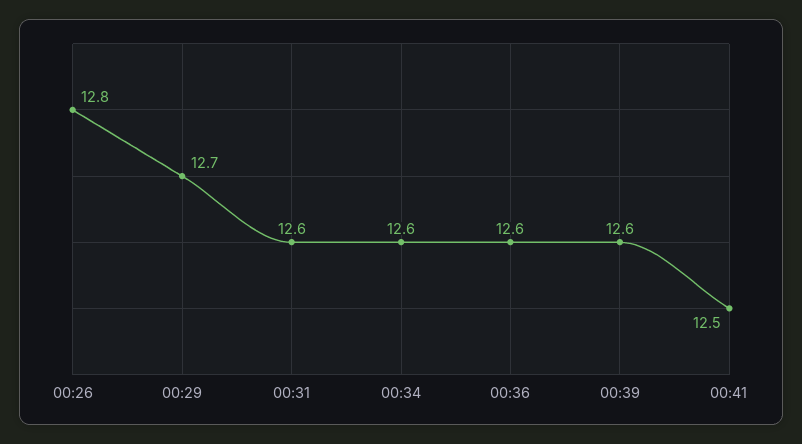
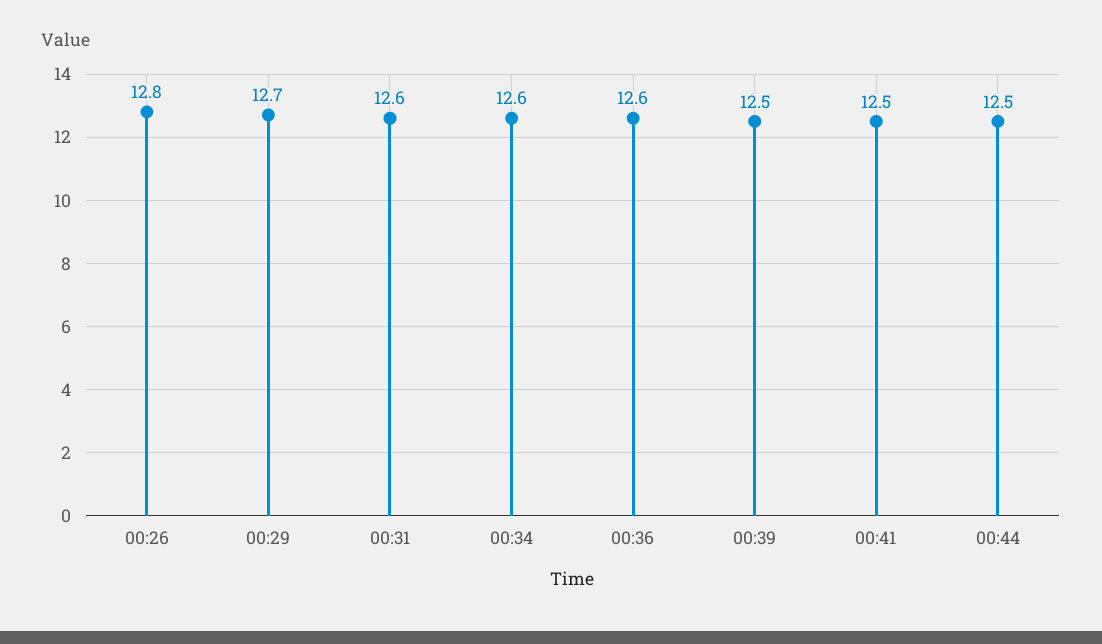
00:39: 12.6 -> 12.5
00:44: none -> 12.5

